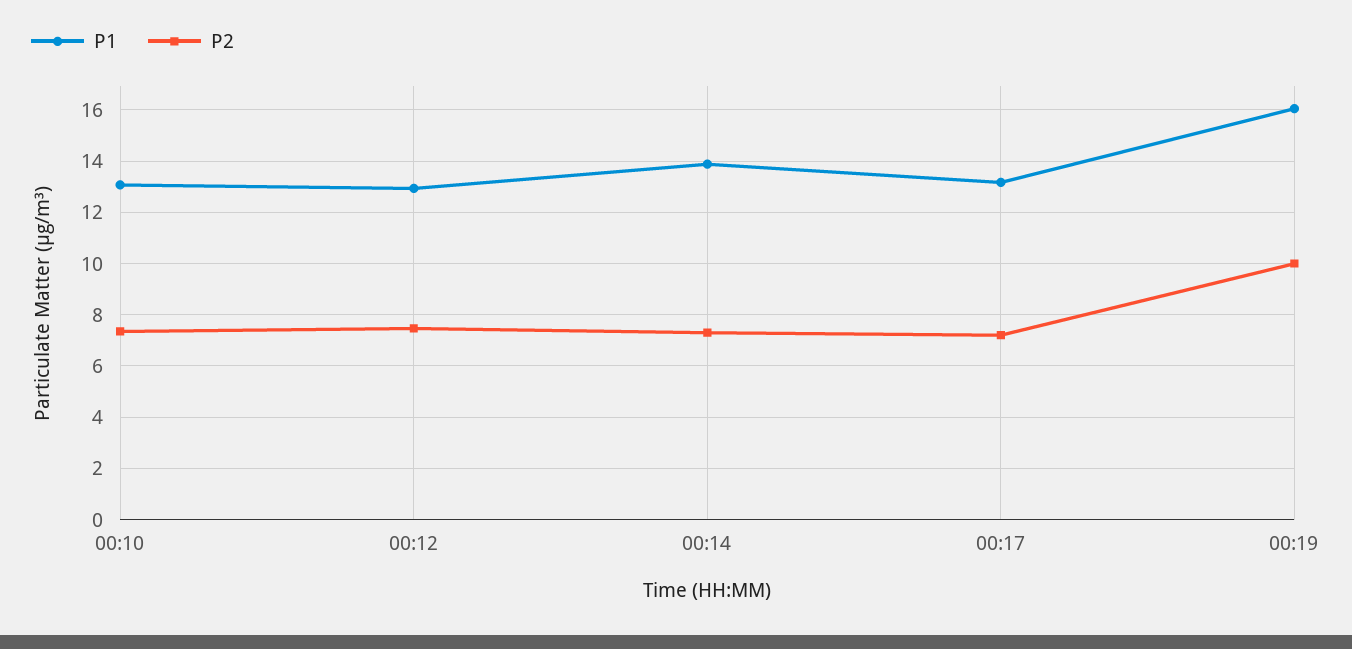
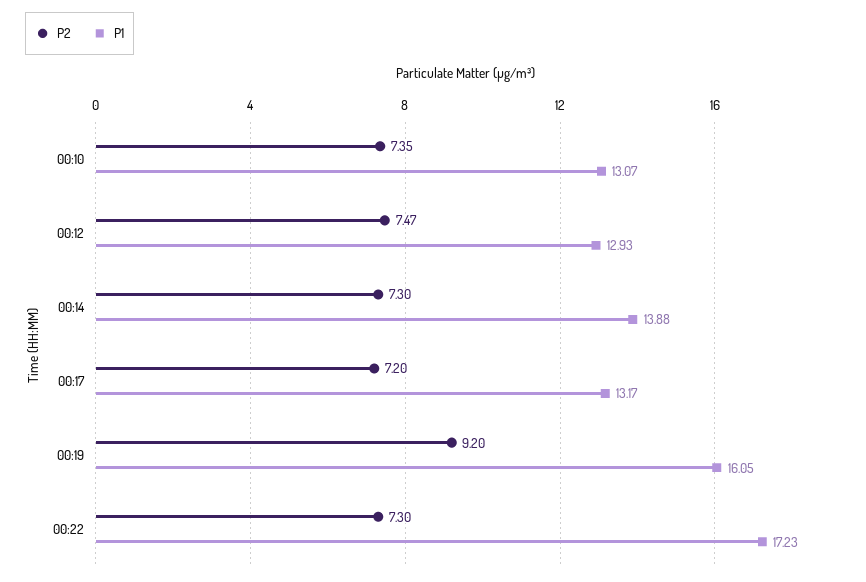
P2, 00:19: 10 -> 9.2
P2, 00:22: none -> 7.3
P1, 00:22: none -> 17.23

